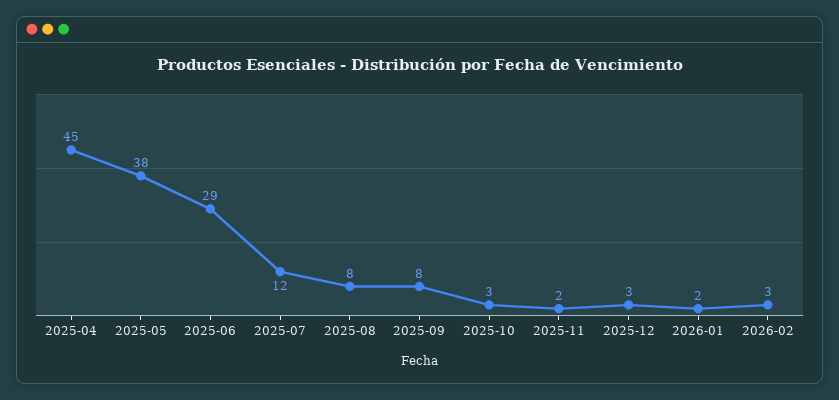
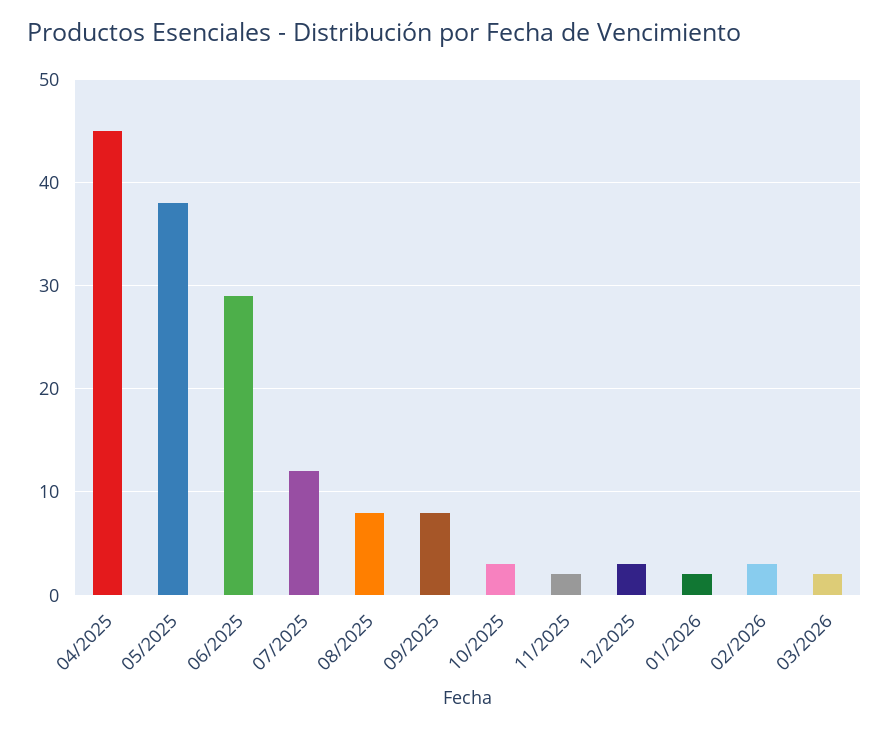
03/2026: none -> 2

